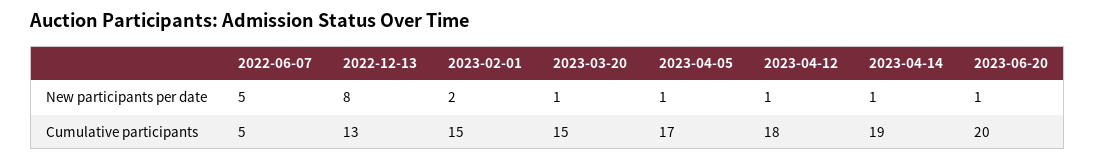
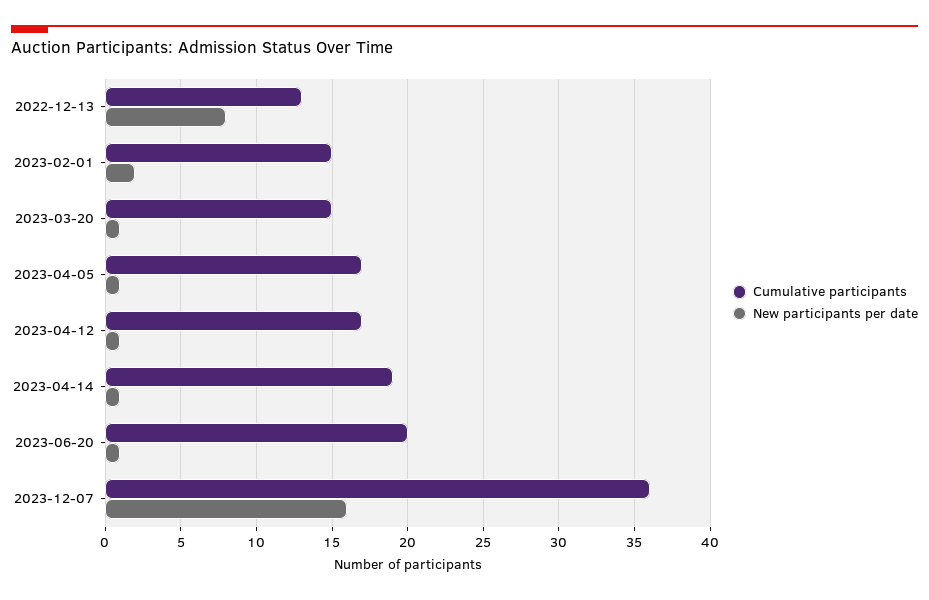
New participants per date, 2022-06-07: 5 -> none
Cumulative participants, 2022-06-07: 5 -> none
Cumulative participants, 2023-04-12: 18 -> 17
Cumulative participants, 2023-12-07: none -> 36
New participants per date, 2023-12-07: none -> 16

